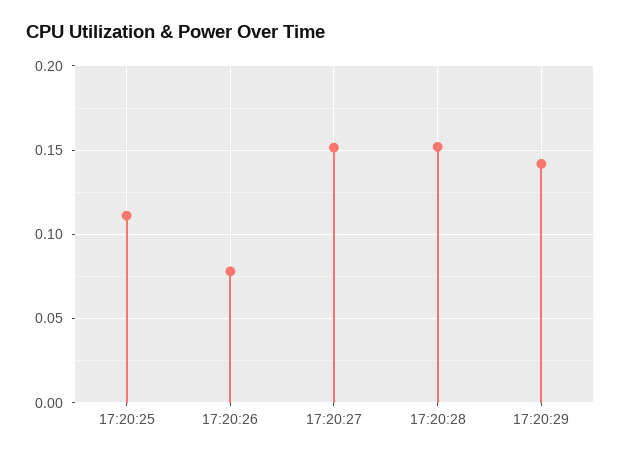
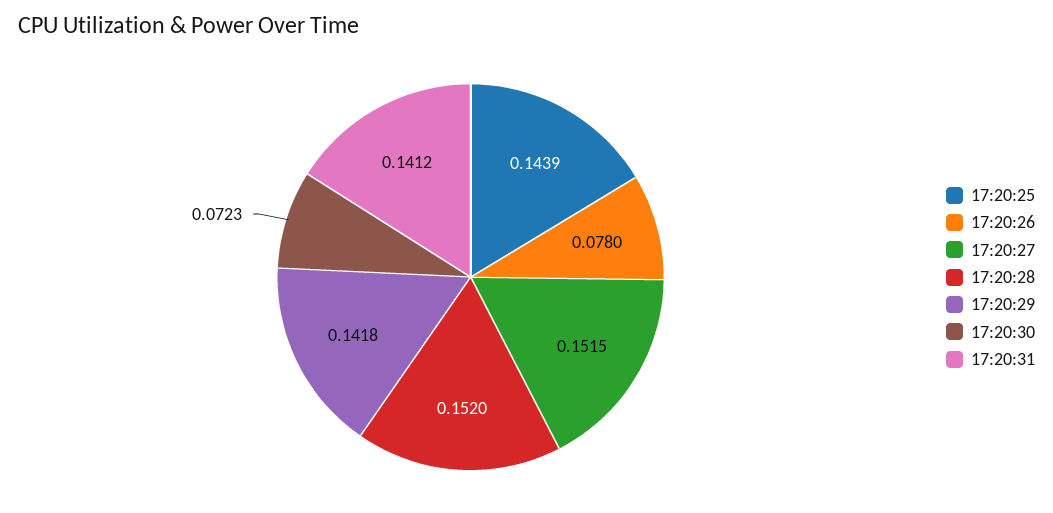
17:20:25: 0.11 -> 0.1439
17:20:30: none -> 0.0723
17:20:31: none -> 0.1412

